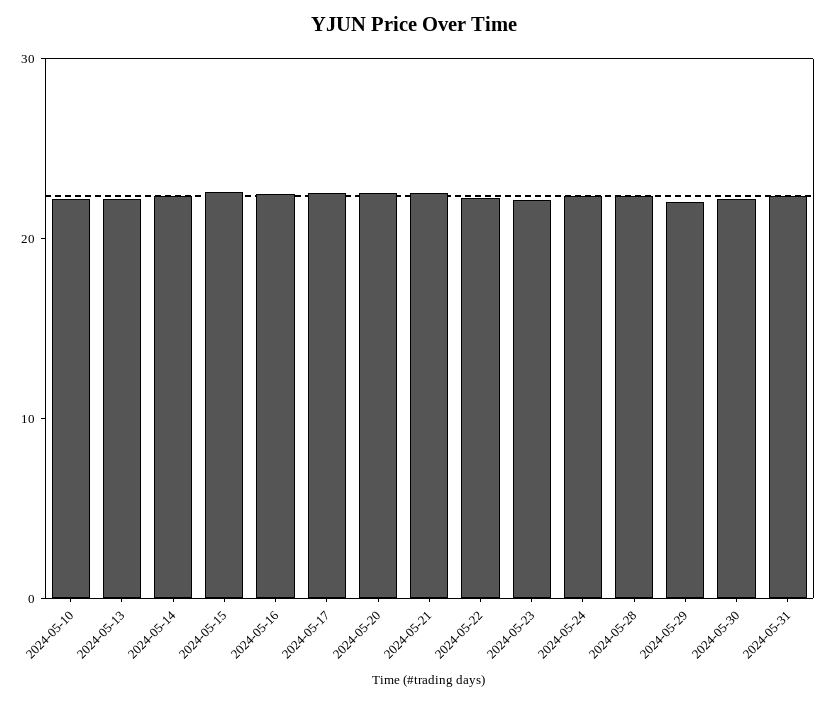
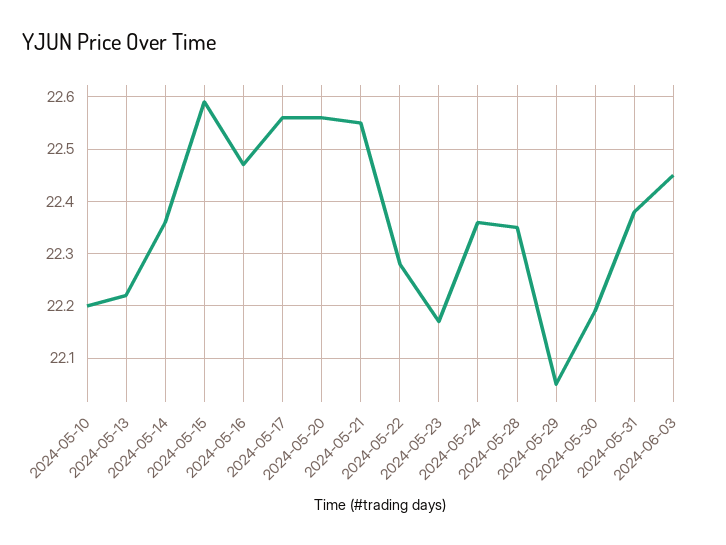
2024-06-03: none -> 22.45

